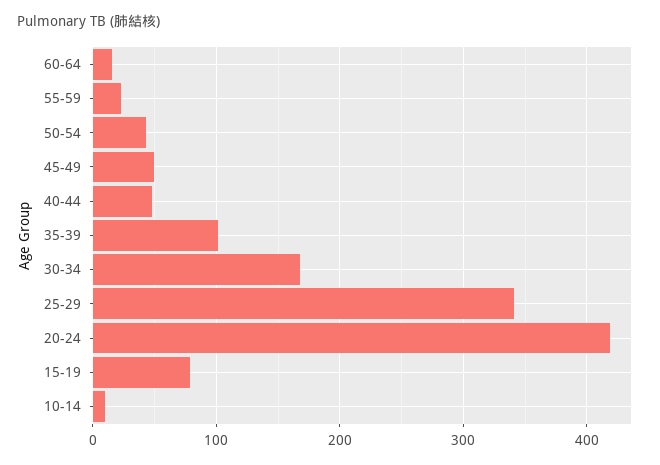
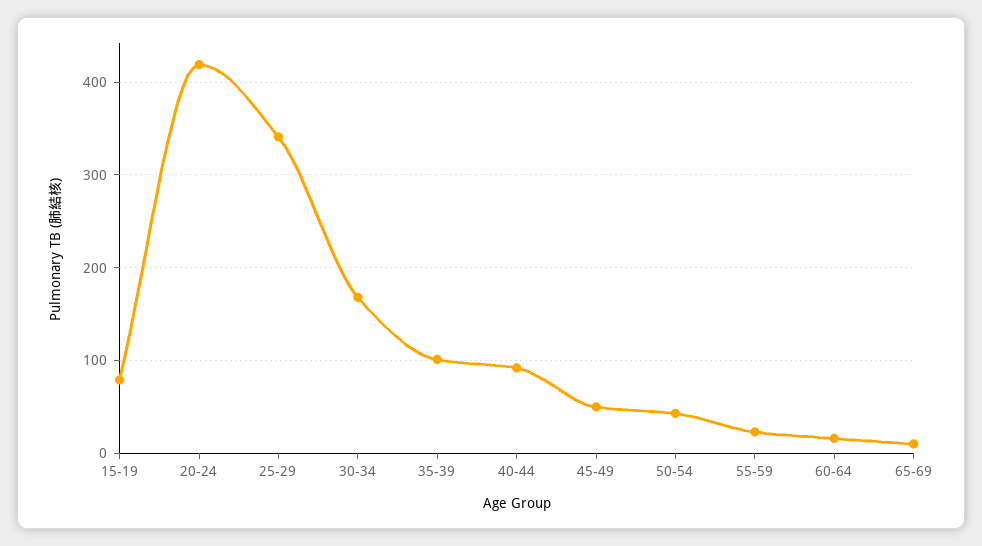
40-44: 50 -> 90
10-14: 10 -> none
65-69: none -> 10

